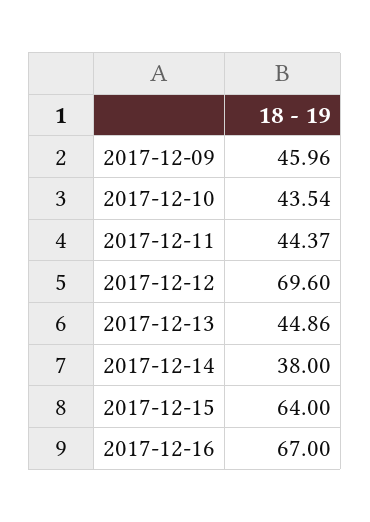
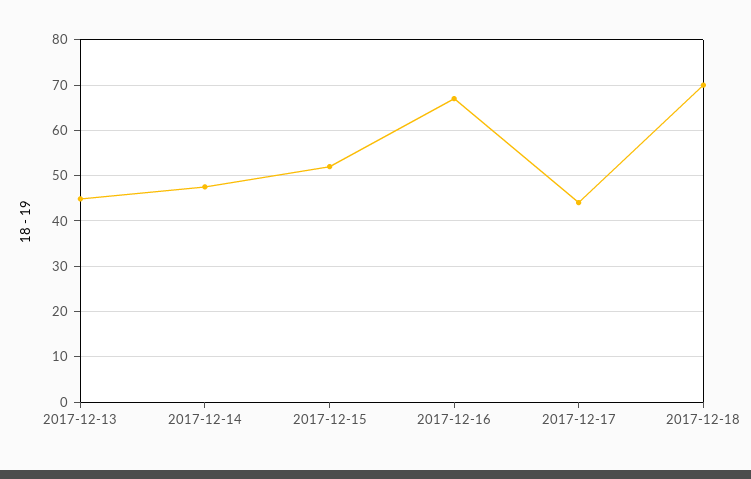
2017-12-09: 45.96 -> none
2017-12-10: 43.54 -> none
2017-12-11: 44.37 -> none
2017-12-12: 69.6 -> none
2017-12-14: 38 -> 48
2017-12-15: 64 -> 52
2017-12-17: none -> 44
2017-12-18: none -> 70

